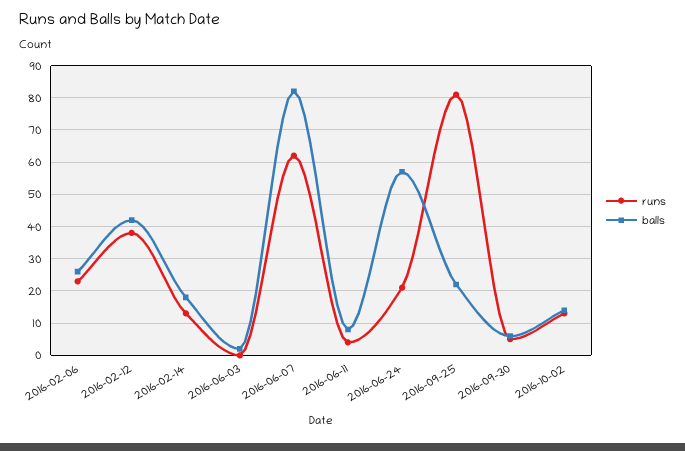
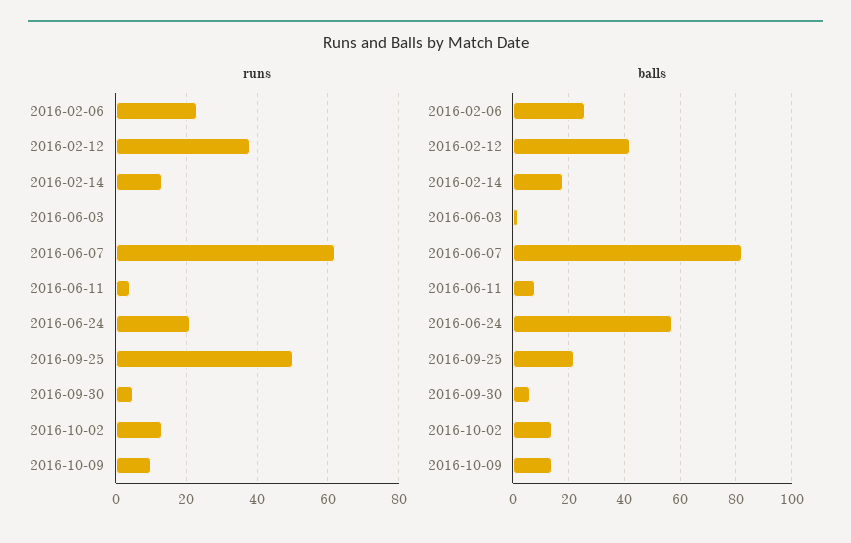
runs, 2016-09-25: 80 -> 50
runs, 2016-10-09: none -> 10
balls, 2016-10-09: none -> 15

